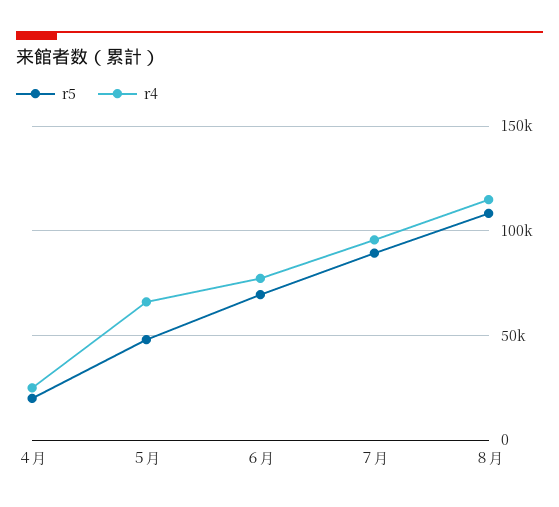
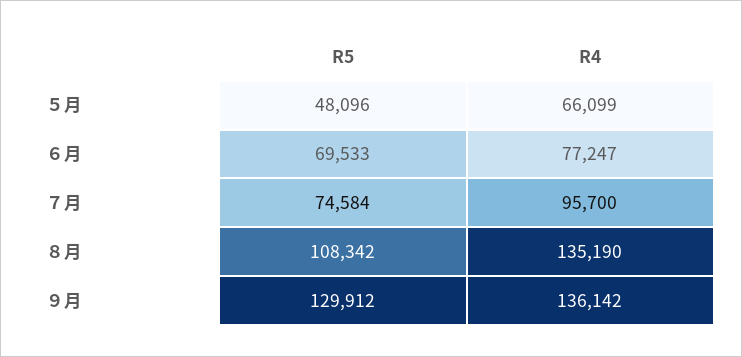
r5, ４月: 20000 -> none
r4, ４月: 25000 -> none
r5, ７月: 90000 -> 74584
r4, ８月: 115000 -> 135190
r5, ９月: none -> 129912
r4, ９月: none -> 136142

